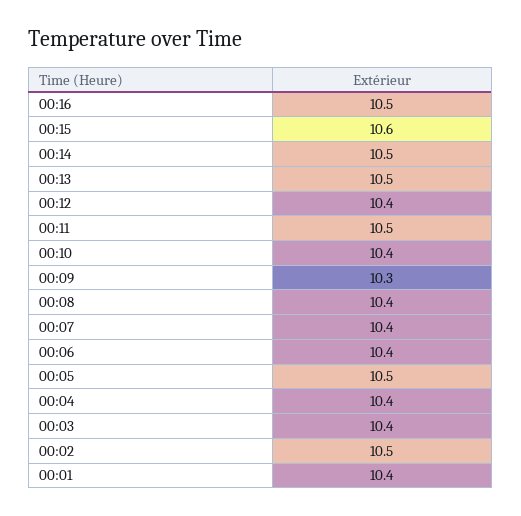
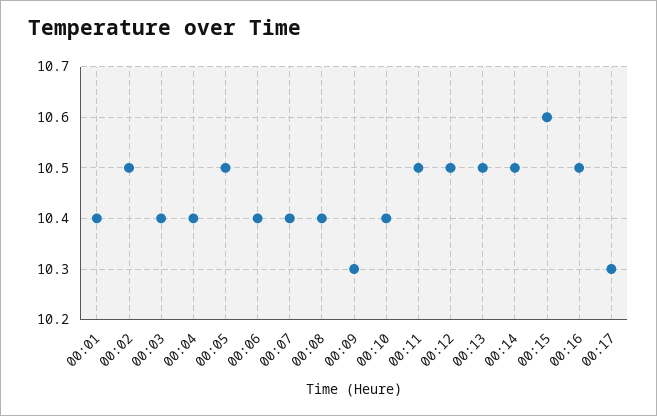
00:12: 10.4 -> 10.5
00:17: none -> 10.3

